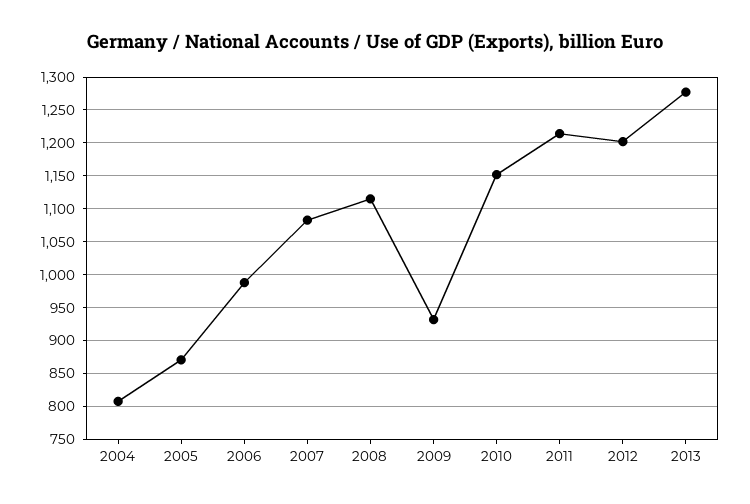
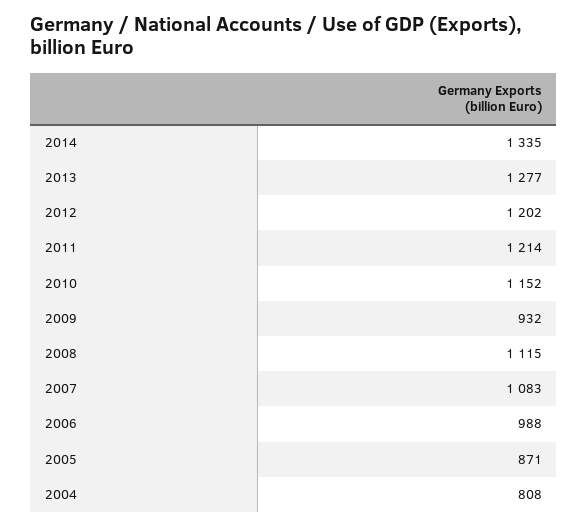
2014: none -> 1335

